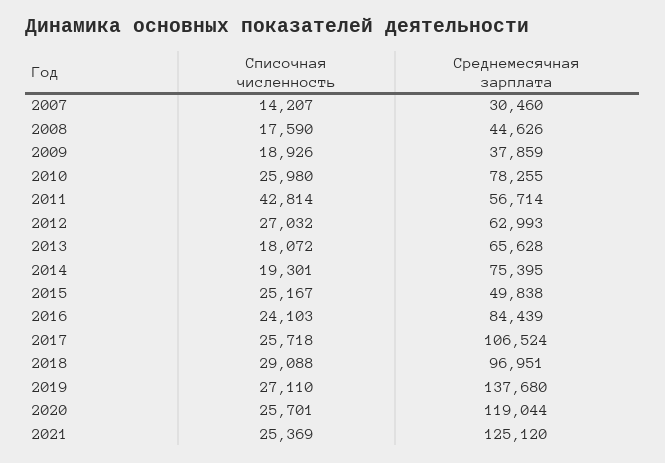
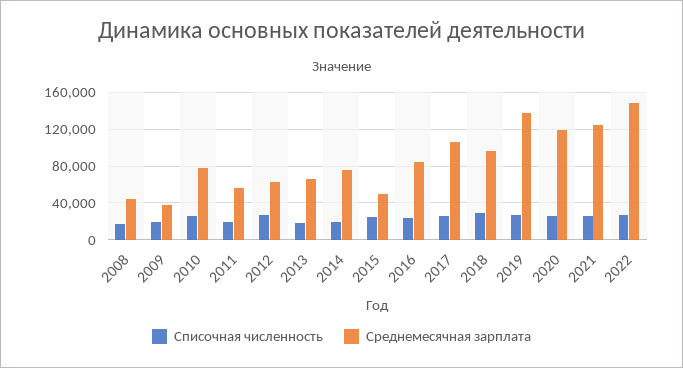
Списочная численность, 2007: 14207 -> none
Среднемесячная зарплата, 2007: 30460 -> none
Списочная численность, 2011: 42814 -> 20000
Списочная численность, 2022: none -> 30000
Среднемесячная зарплата, 2022: none -> 150000

